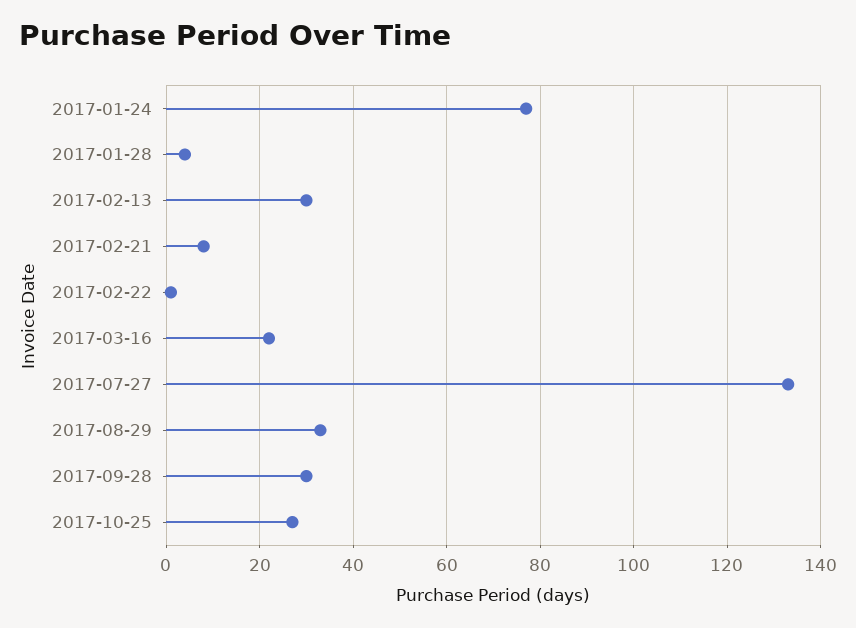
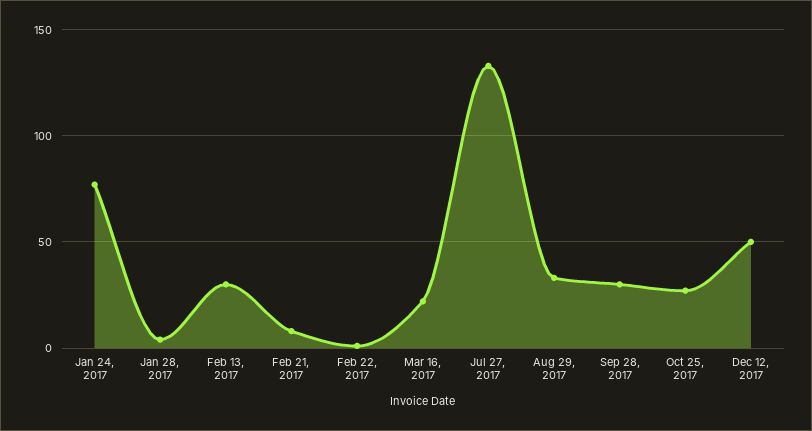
Dec 12, 2017: none -> 50

